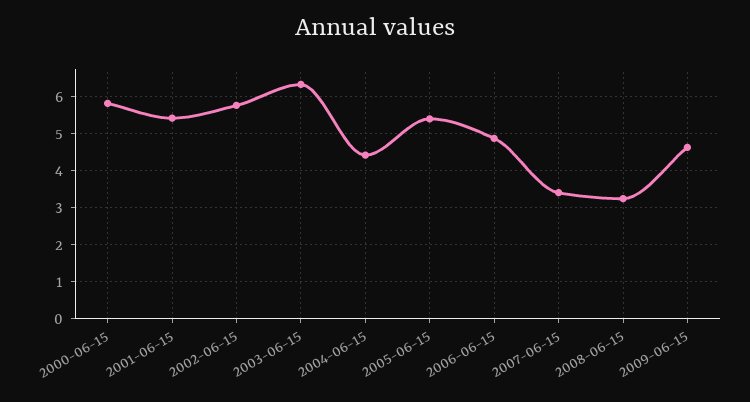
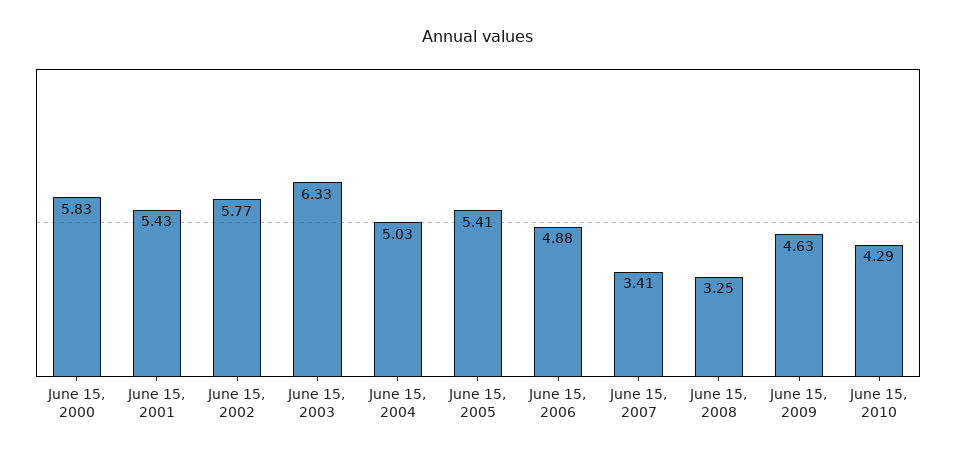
2004-06-15: 4.4 -> 5.03
June 15, 2010: none -> 4.29

